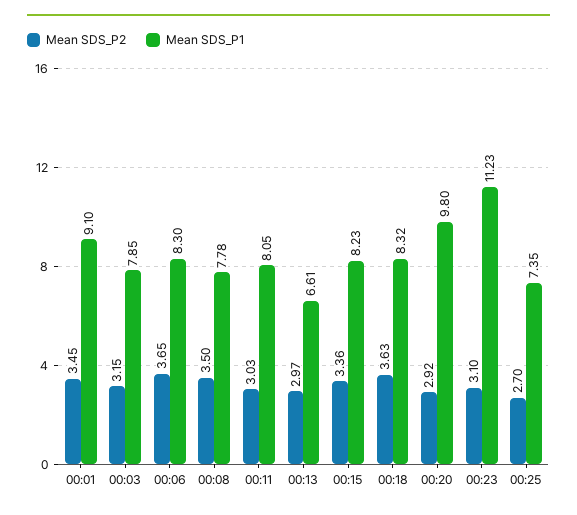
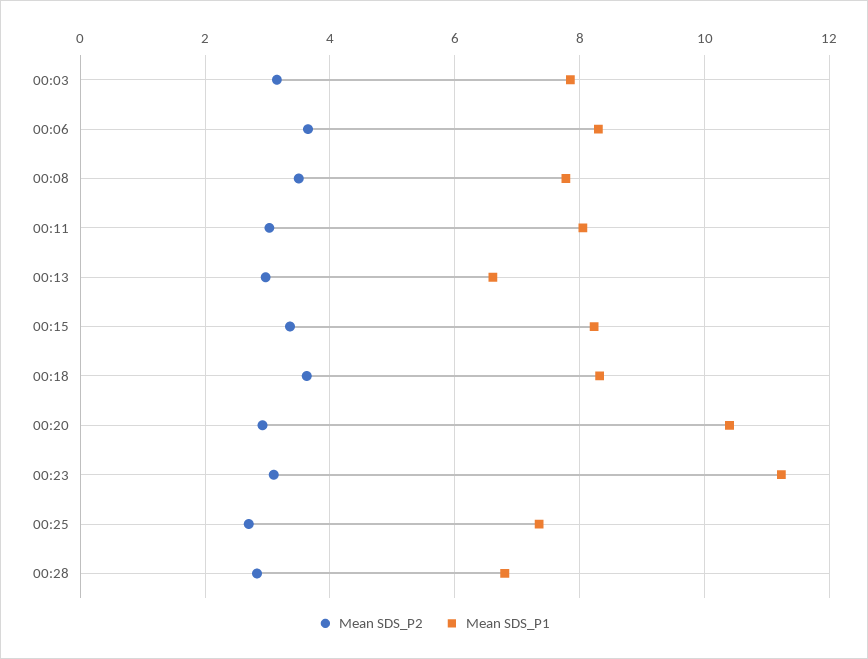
Mean SDS_P2, 00:01: 3.45 -> none
Mean SDS_P1, 00:01: 9.1 -> none
Mean SDS_P1, 00:20: 9.8 -> 10.4
Mean SDS_P2, 00:28: none -> 2.8
Mean SDS_P1, 00:28: none -> 6.8

